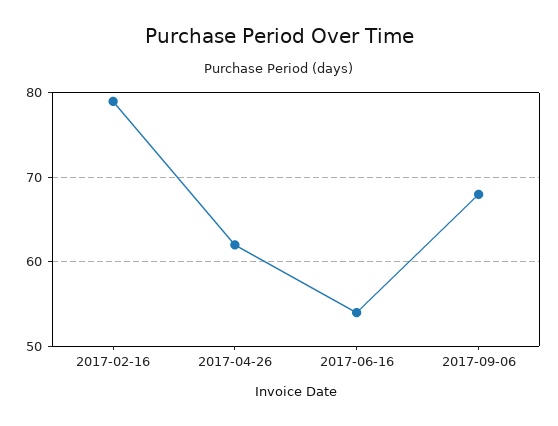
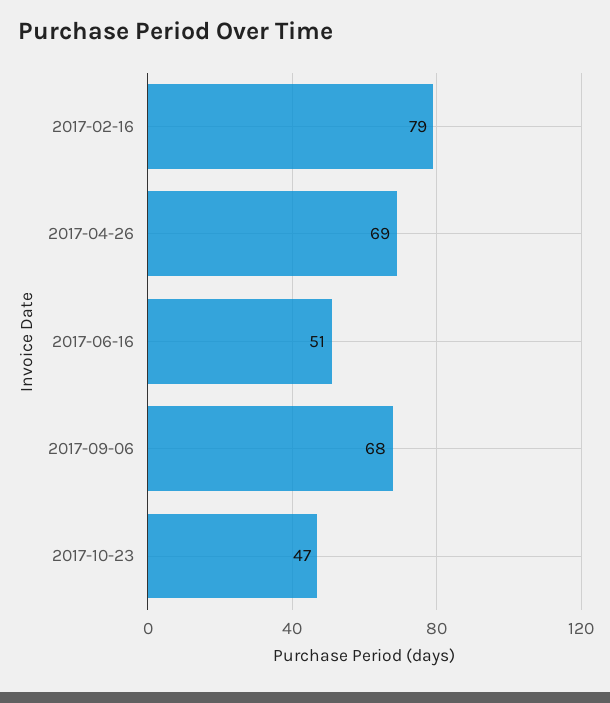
2017-04-26: 62 -> 69
2017-06-16: 54 -> 51
2017-10-23: none -> 47

